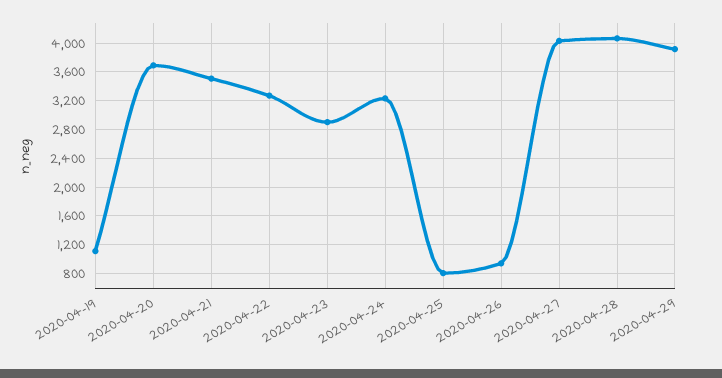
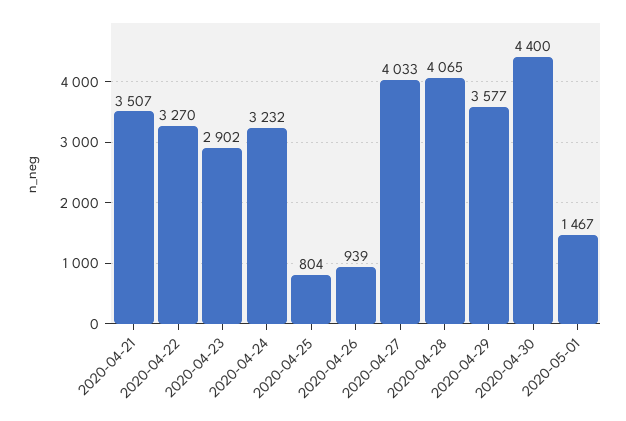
2020-04-19: 1100 -> none
2020-04-20: 3700 -> none
2020-04-29: 3900 -> 3577
2020-04-30: none -> 4400
2020-05-01: none -> 1467

